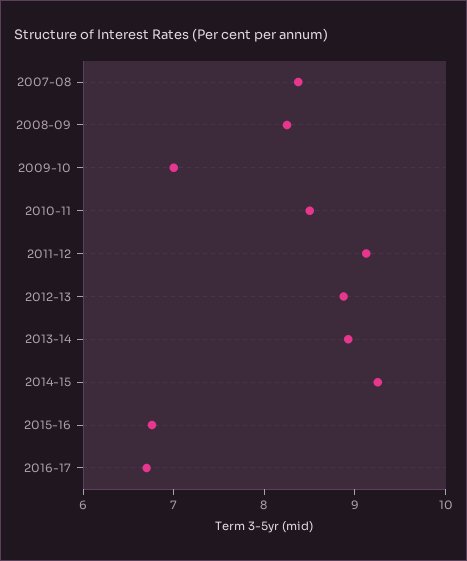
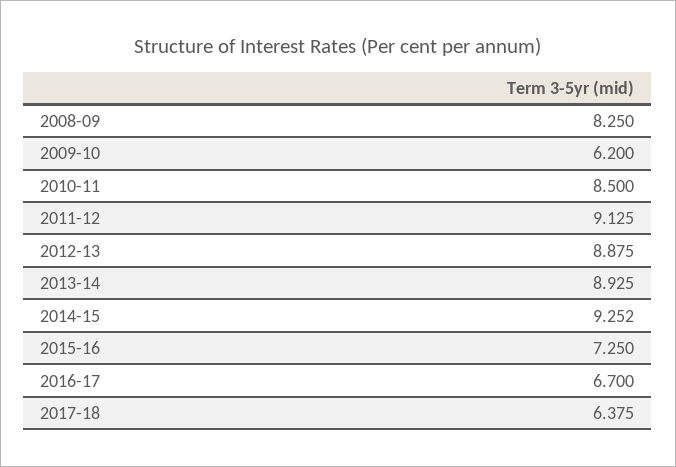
2007-08: 8.4 -> none
2009-10: 7 -> 6.2
2015-16: 6.8 -> 7.25
2017-18: none -> 6.375

